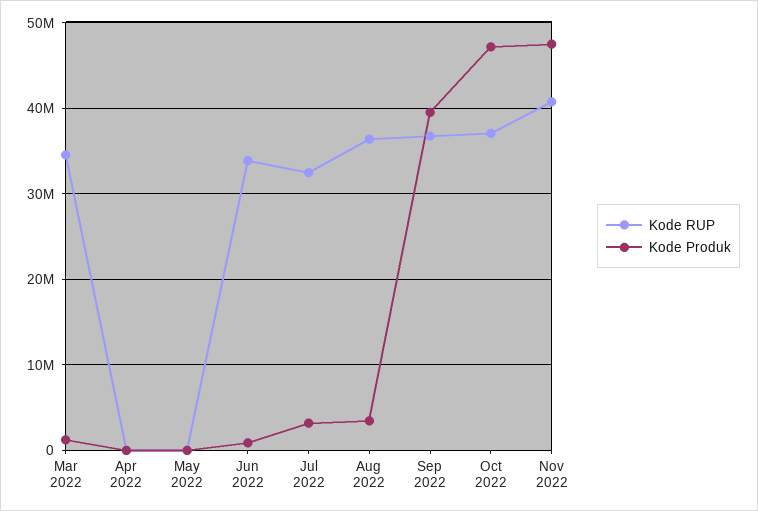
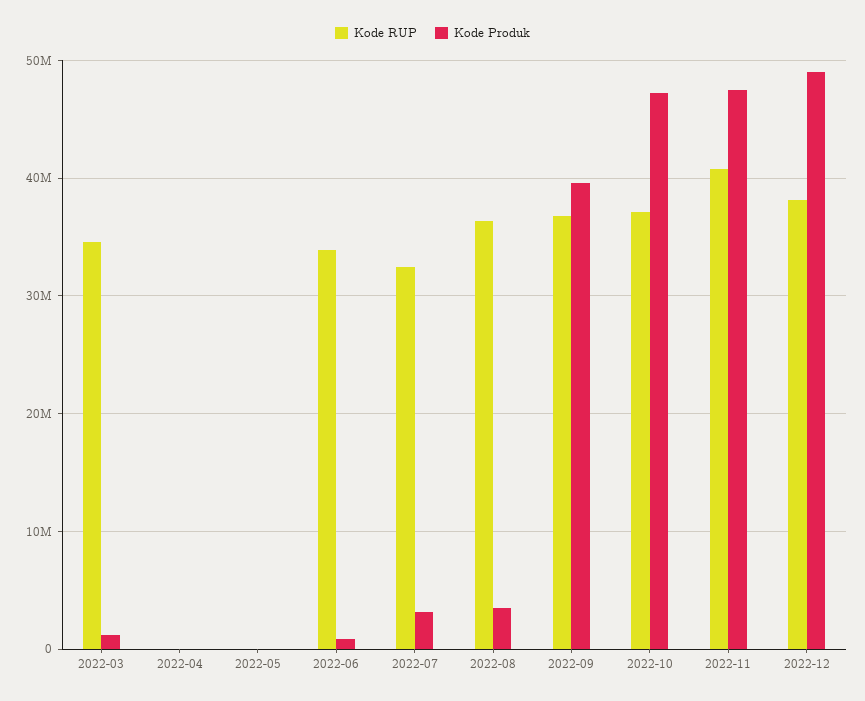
Kode RUP, 2022-12: none -> 38000000
Kode Produk, 2022-12: none -> 49000000

